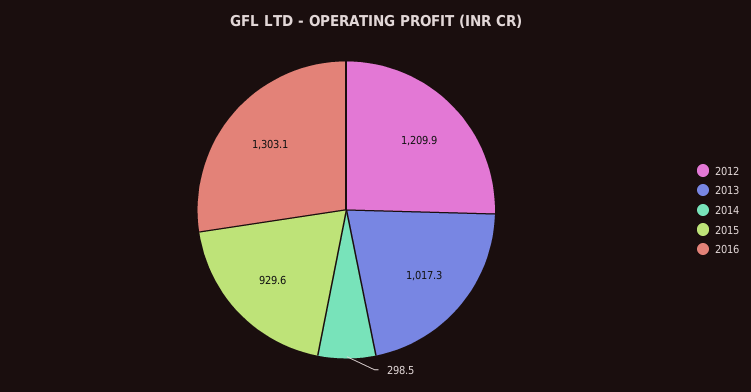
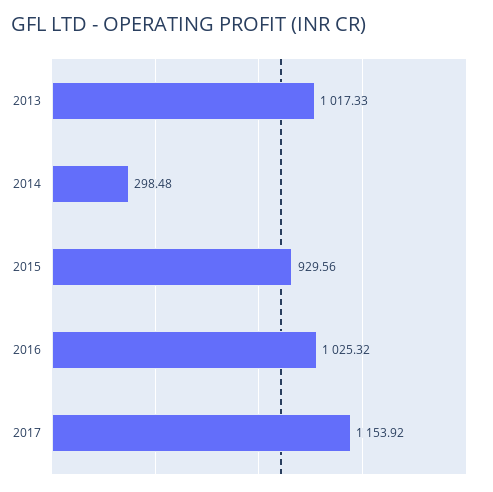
2012: 1209.9 -> none
2016: 1303.1 -> 1025.32
2017: none -> 1153.92

